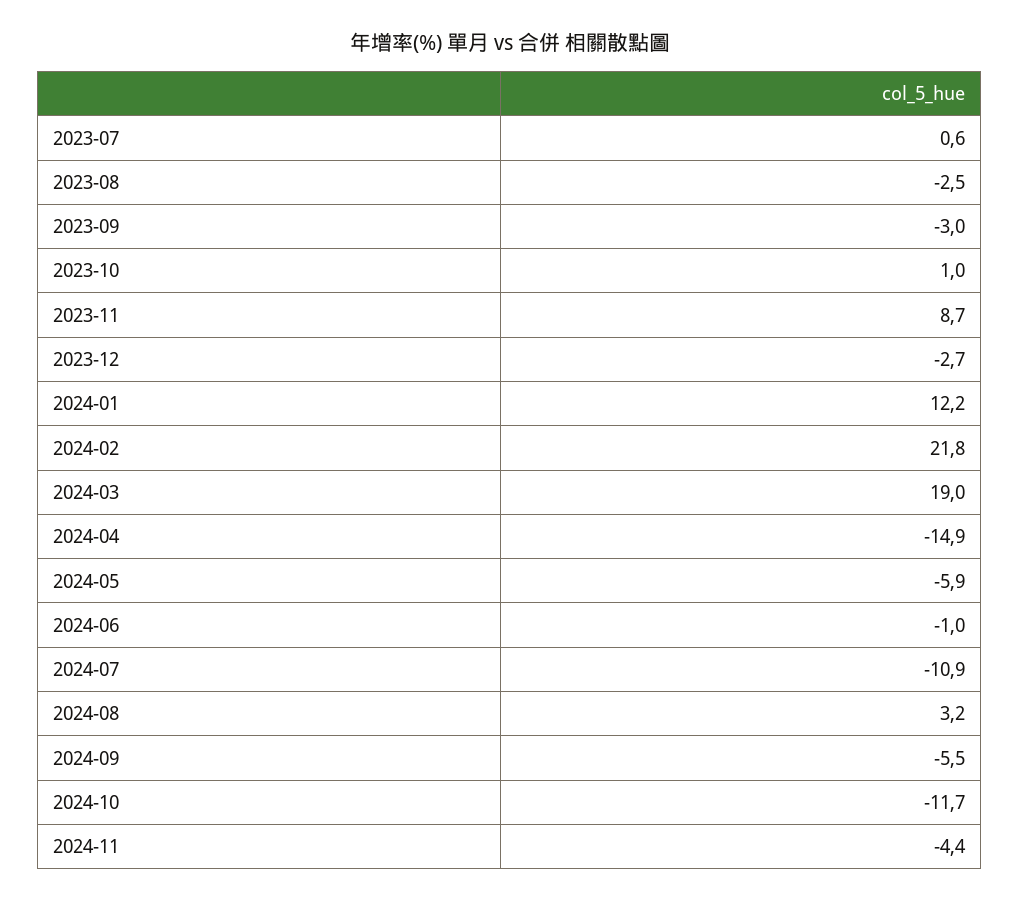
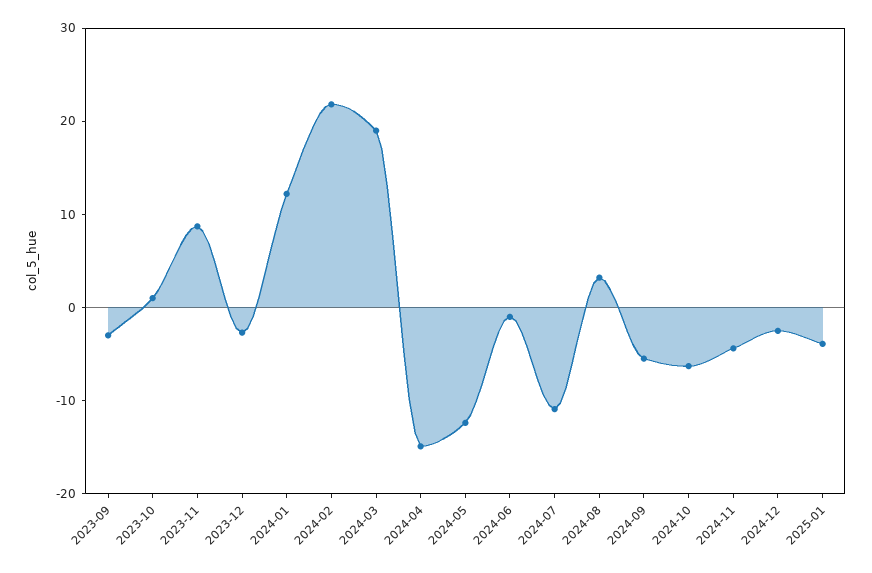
2023-07: 0.6 -> none
2023-08: -2.5 -> none
2024-05: -5.9 -> -12
2024-10: -11.7 -> -6
2024-12: none -> -2
2025-01: none -> -4

